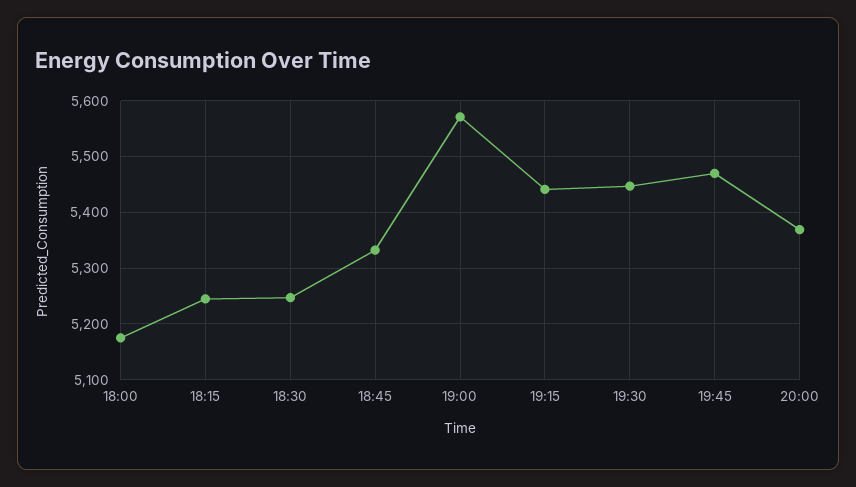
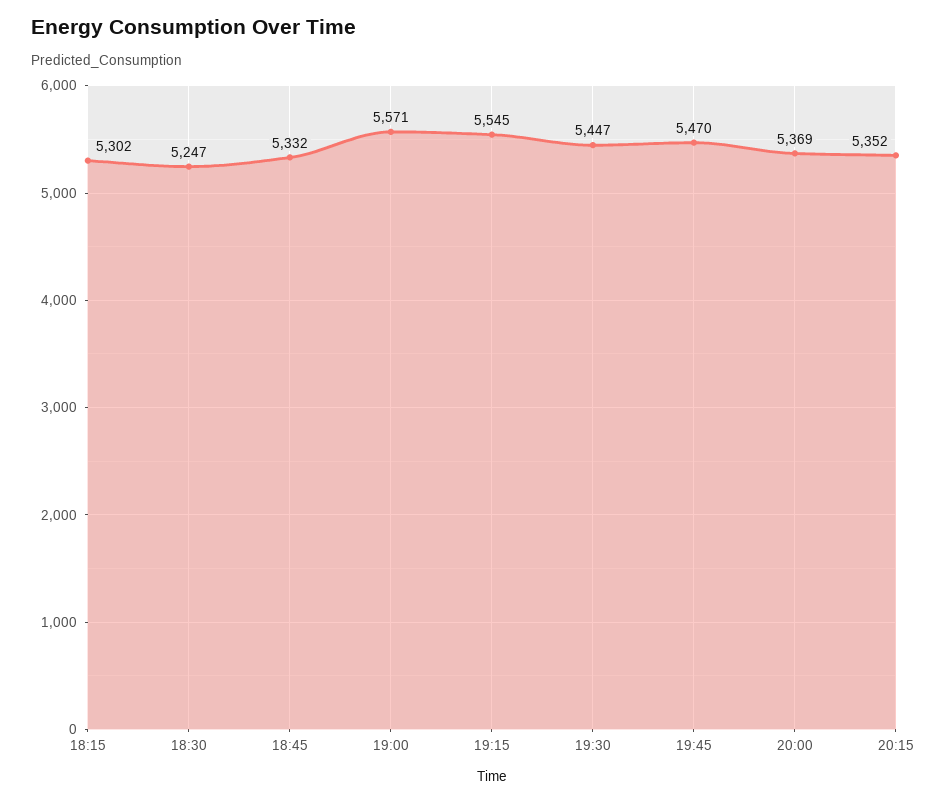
18:00: 5180 -> none
18:15: 5240 -> 5302
19:15: 5440 -> 5545
20:15: none -> 5352

